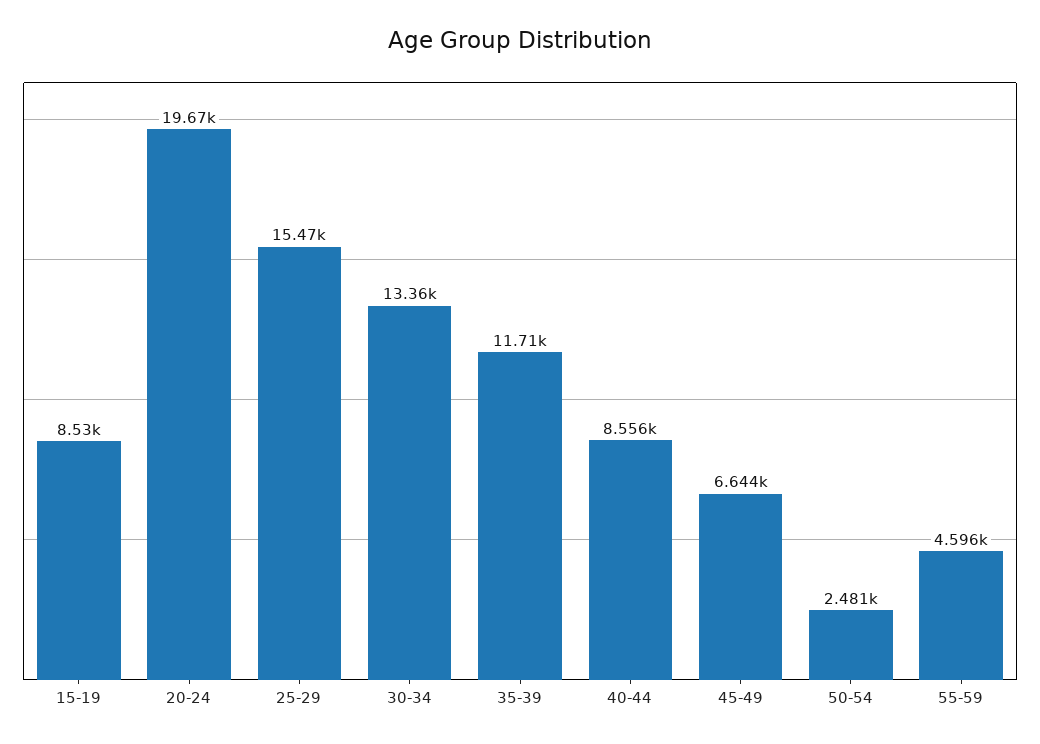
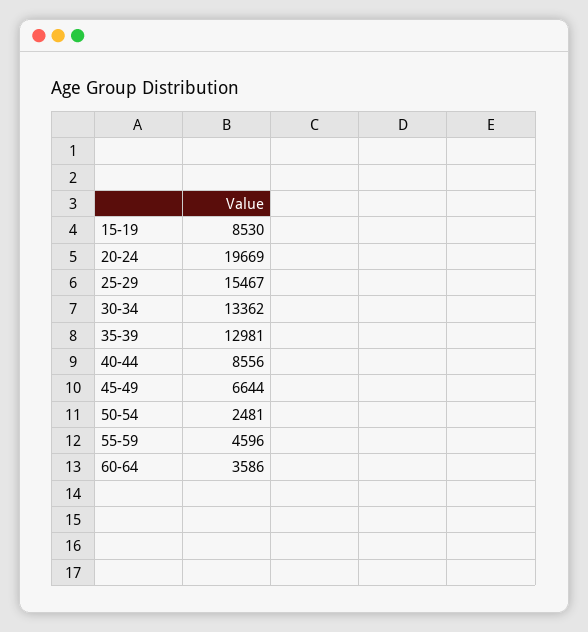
35-39: 11710 -> 12981
60-64: none -> 3586

